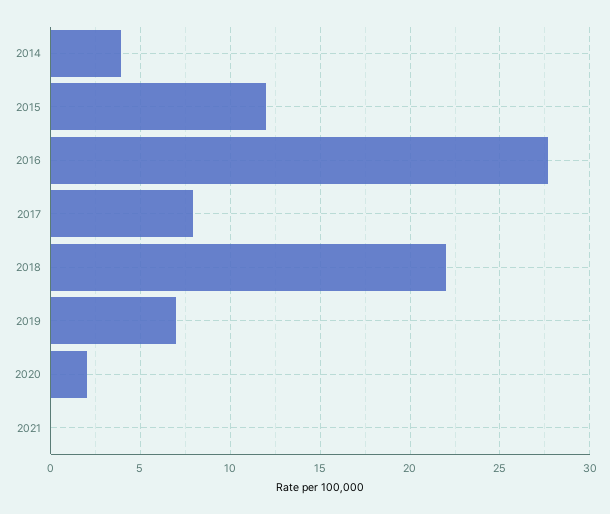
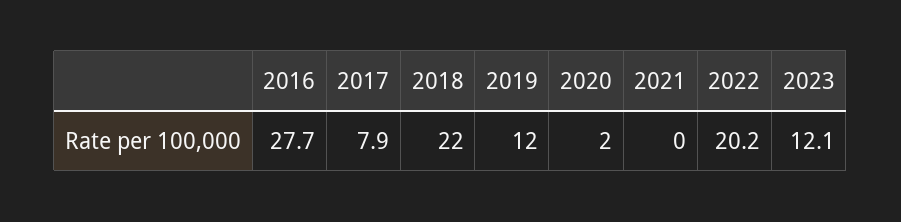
2014: 4 -> none
2015: 12 -> none
2019: 7 -> 12
2022: none -> 20.2
2023: none -> 12.1

